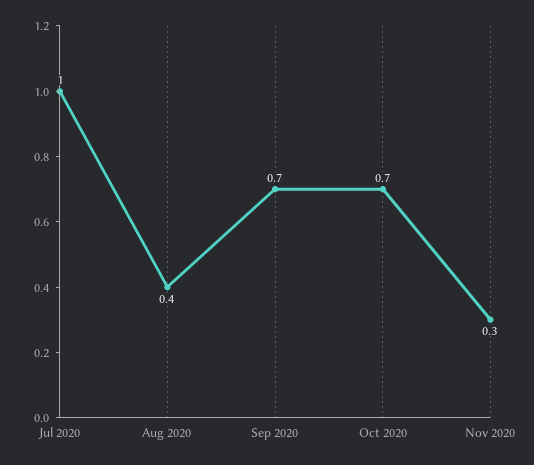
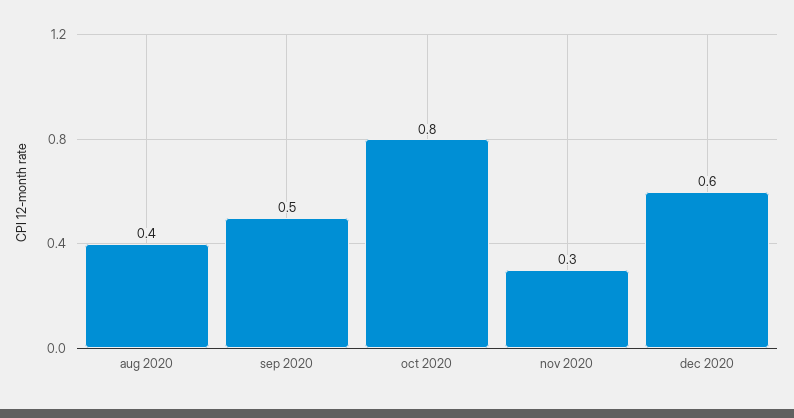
Jul 2020: 1 -> none
Sep 2020: 0.7 -> 0.5
Oct 2020: 0.7 -> 0.8
dec 2020: none -> 0.6

